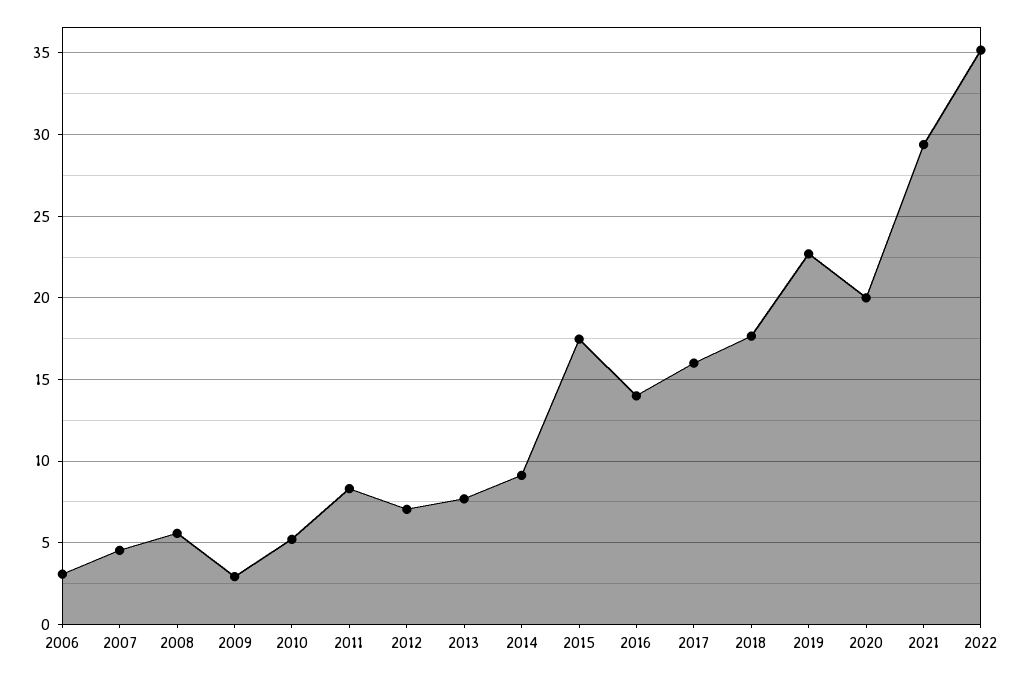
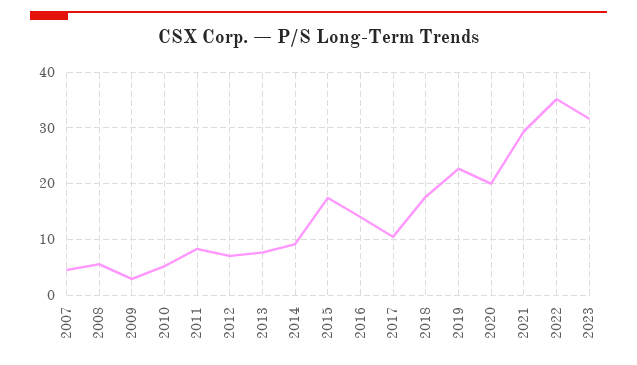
2006: 3 -> none
2017: 16 -> 10
2023: none -> 32

